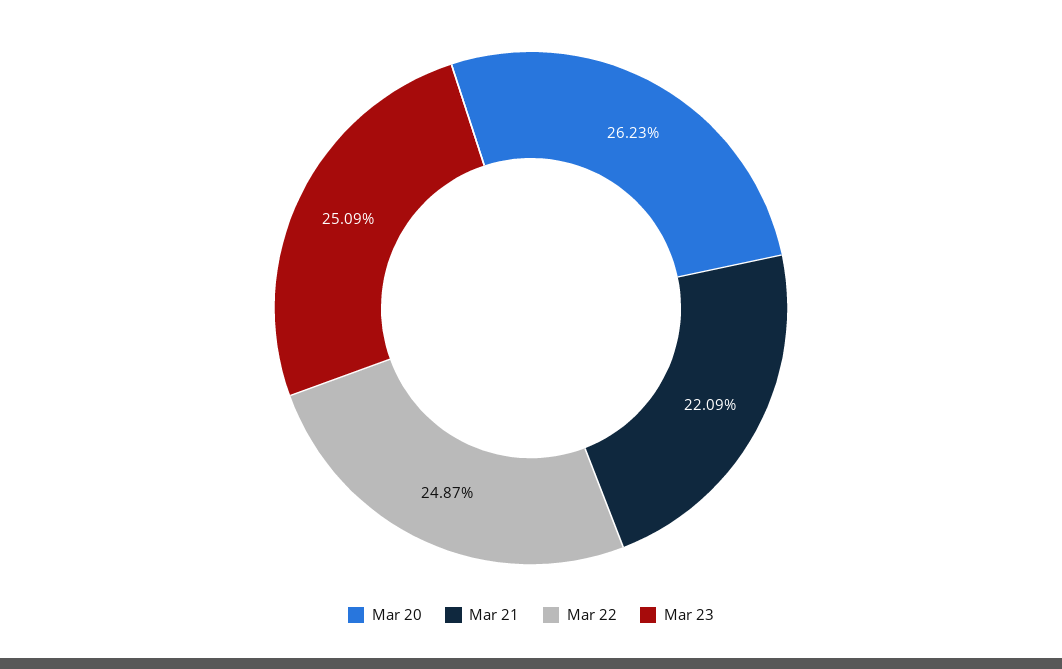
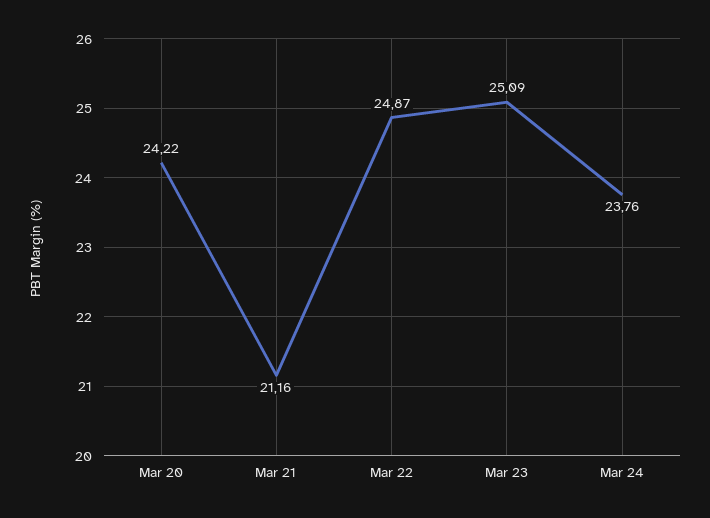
Mar 20: 26.23 -> 24.22
Mar 21: 22.09 -> 21.16
Mar 24: none -> 23.76

